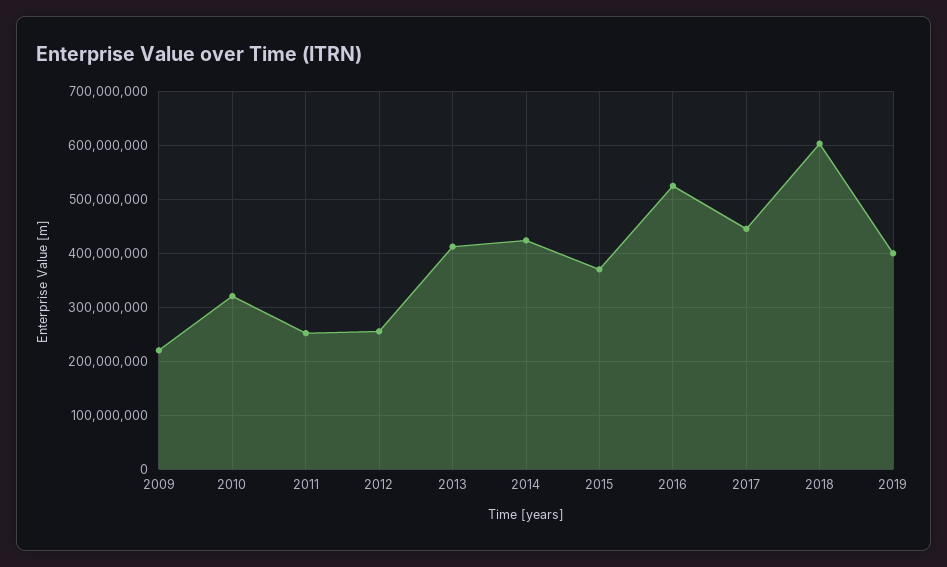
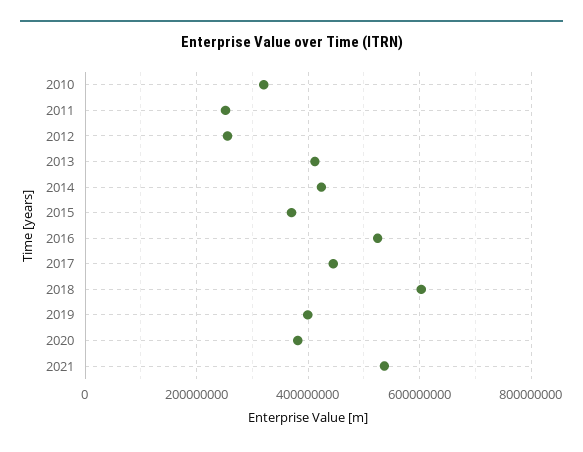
2009: 220000000 -> none
2020: none -> 380000000
2021: none -> 540000000

